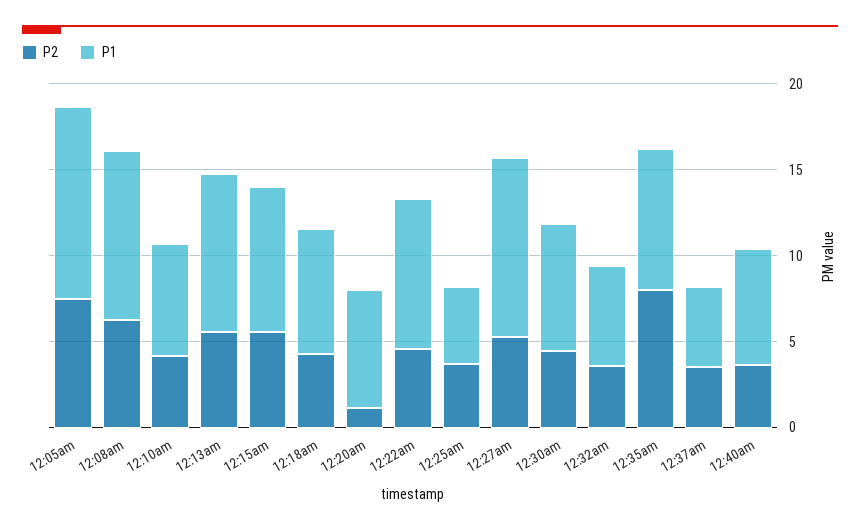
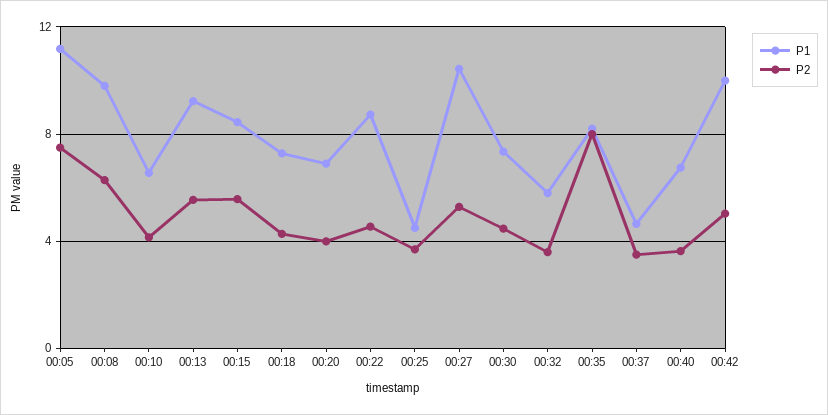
P2, 12:20am: 1 -> 4
P1, 00:42: none -> 10
P2, 00:42: none -> 5

